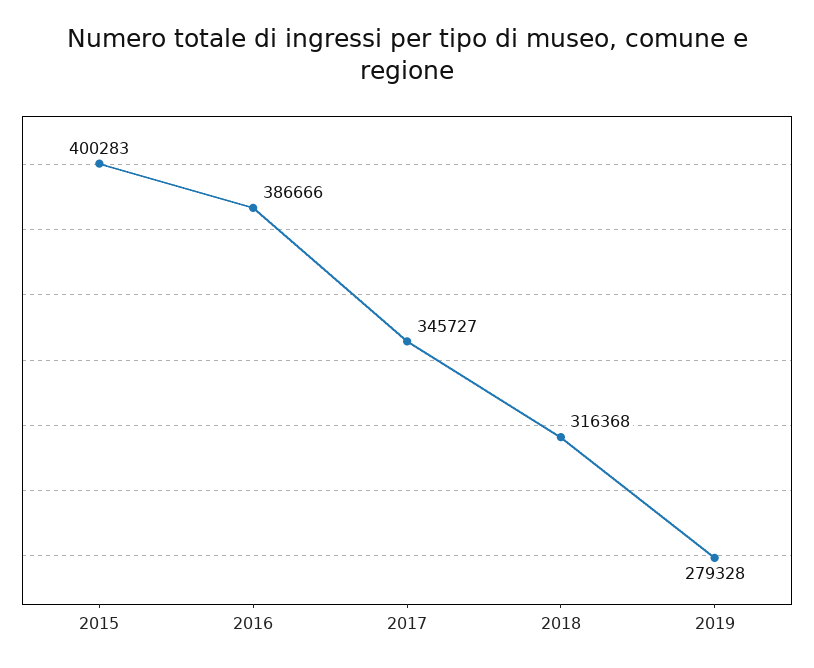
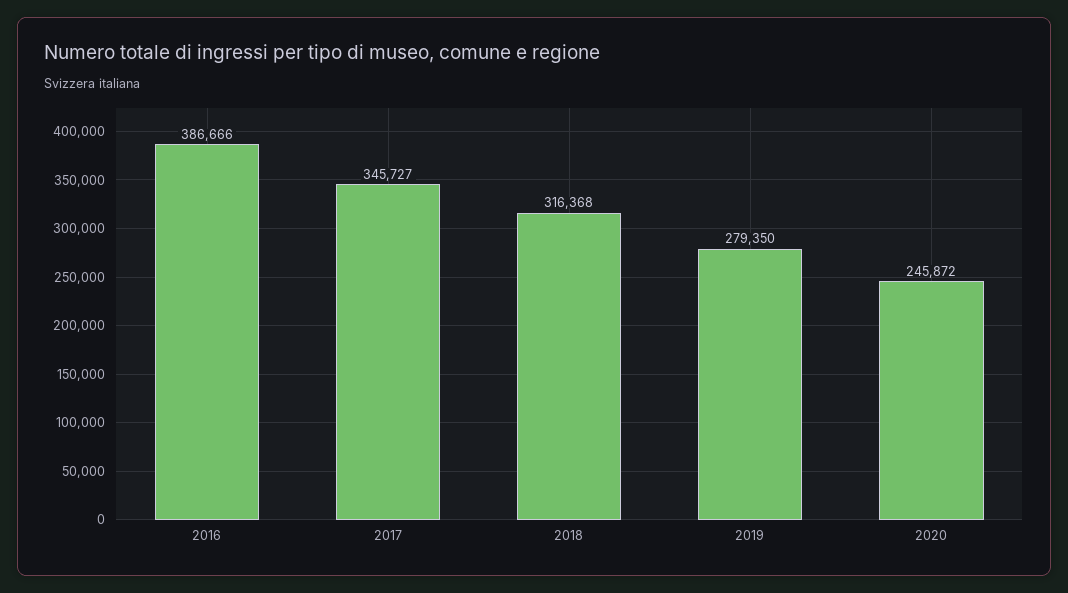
2015: 400283 -> none
2019: 279328 -> 279350
2020: none -> 245872

